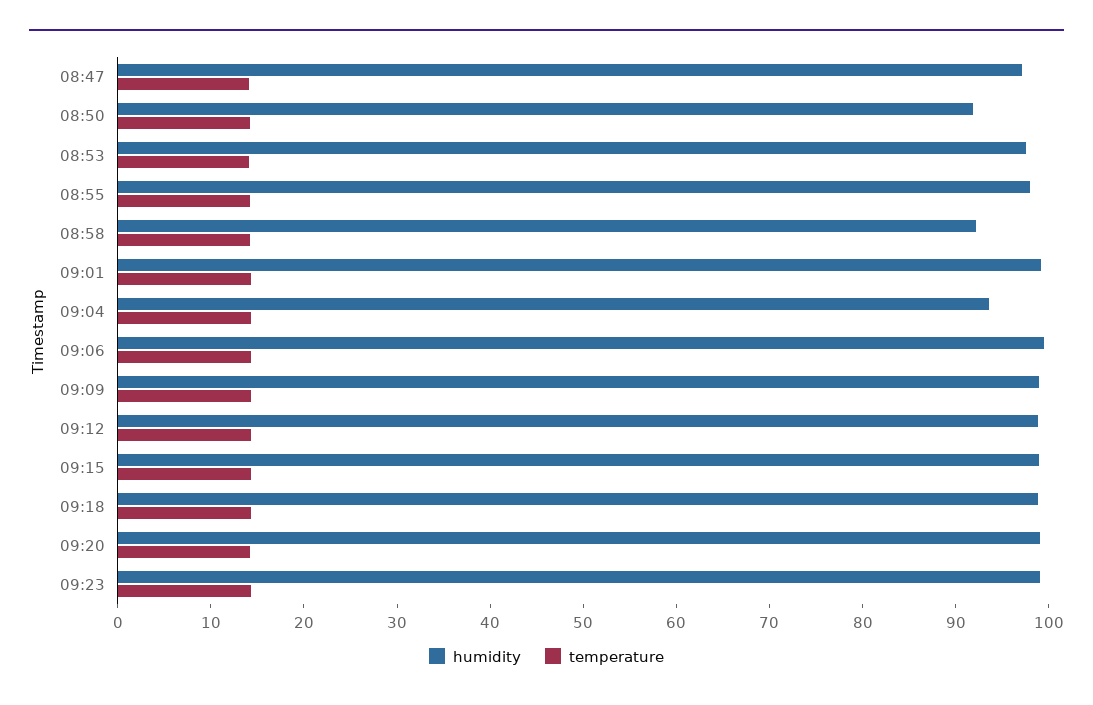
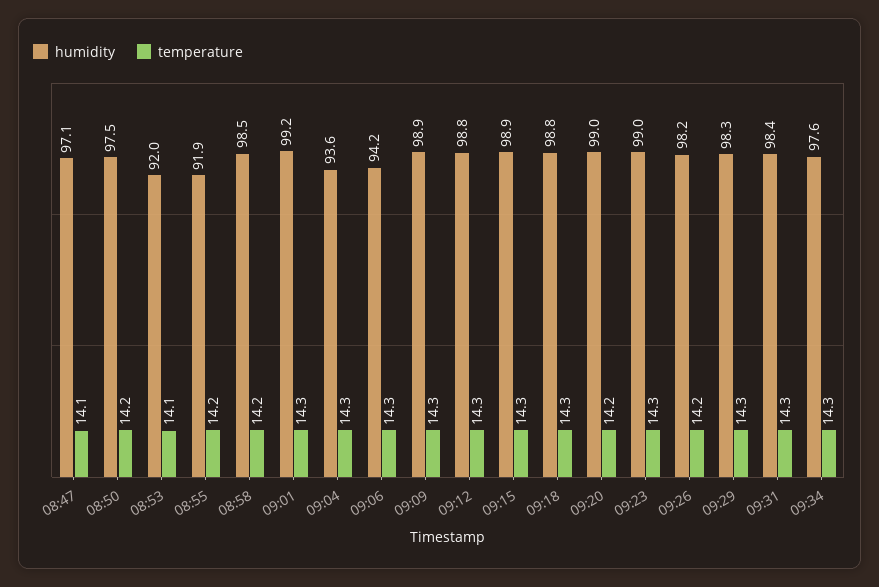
humidity, 08:50: 92 -> 97.5
humidity, 08:53: 98 -> 92
humidity, 08:55: 98 -> 91.9
humidity, 08:58: 92 -> 98.5
humidity, 09:06: 100 -> 94.2
humidity, 09:26: none -> 98.2
temperature, 09:26: none -> 14.2
humidity, 09:29: none -> 98.3
temperature, 09:29: none -> 14.3
humidity, 09:31: none -> 98.4
temperature, 09:31: none -> 14.3
humidity, 09:34: none -> 97.6
temperature, 09:34: none -> 14.3

